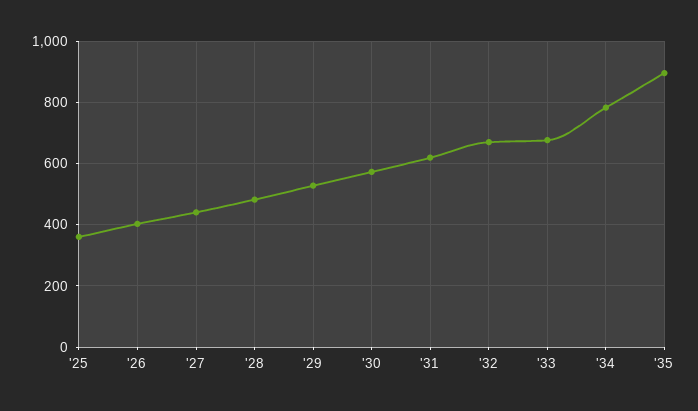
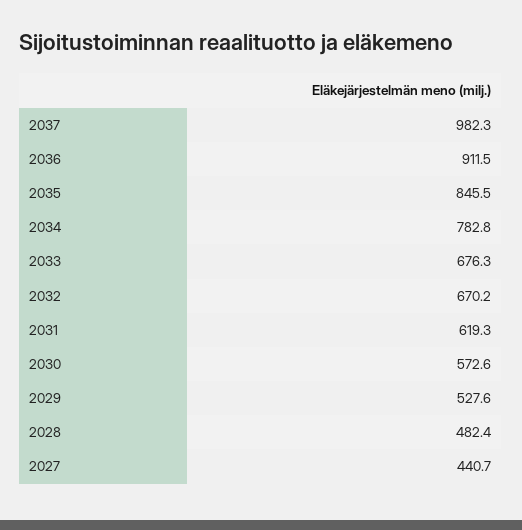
'25: 360 -> none
'26: 400 -> none
'35: 900 -> 845.5
2037: none -> 982.3
2036: none -> 911.5

